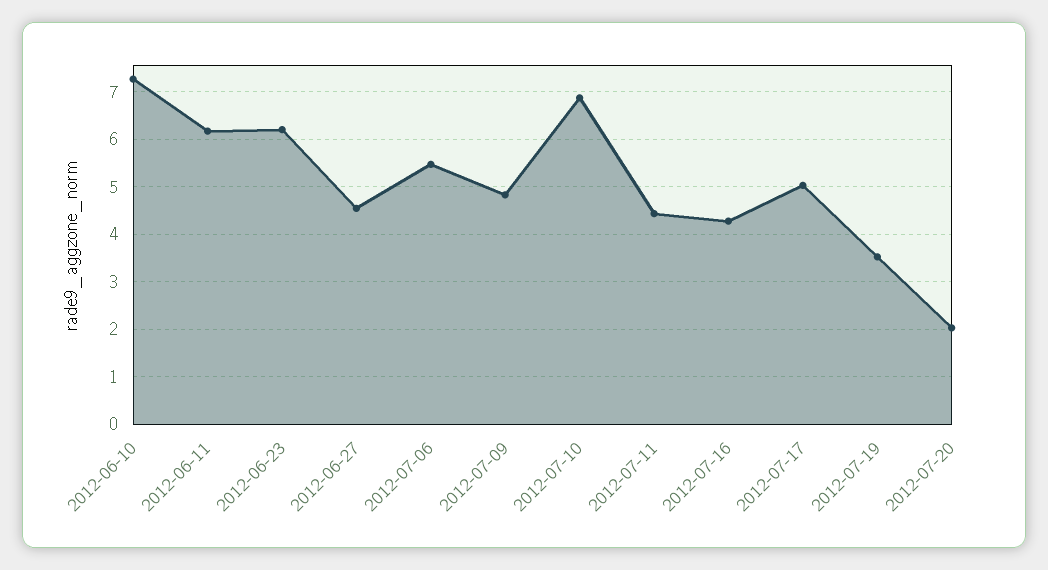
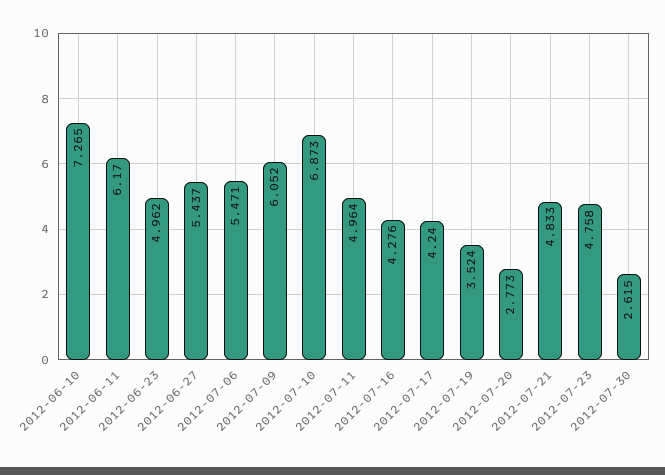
2012-06-23: 6.2 -> 4.962
2012-06-27: 4.6 -> 5.437
2012-07-09: 4.8 -> 6.052
2012-07-11: 4.4 -> 4.964
2012-07-17: 5 -> 4.24
2012-07-20: 2 -> 2.773
2012-07-21: none -> 4.833
2012-07-23: none -> 4.758
2012-07-30: none -> 2.615

